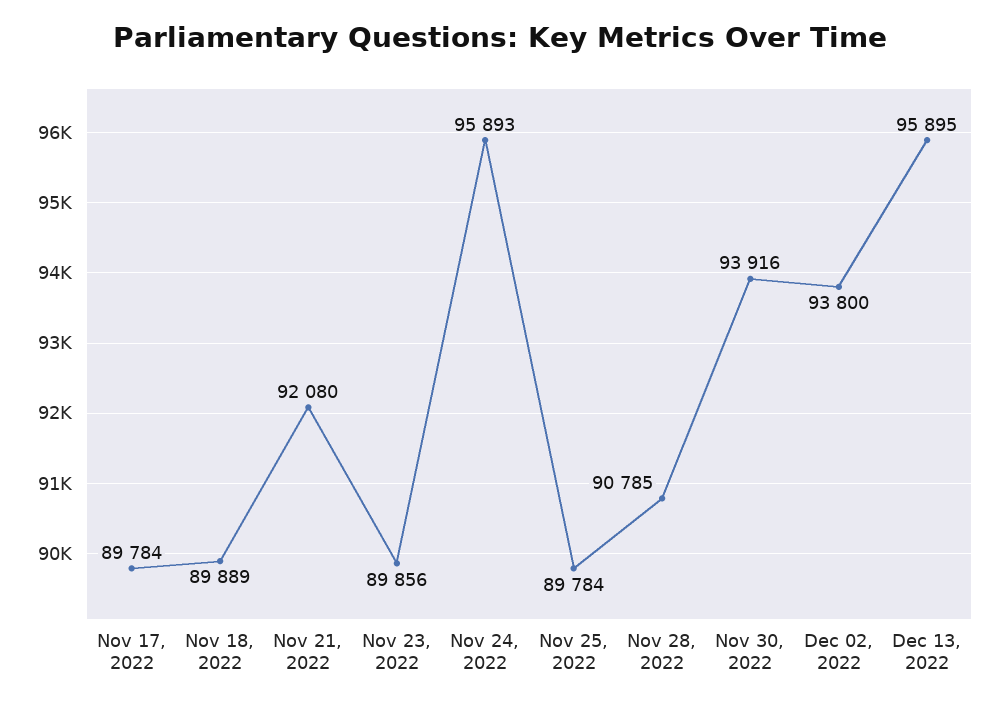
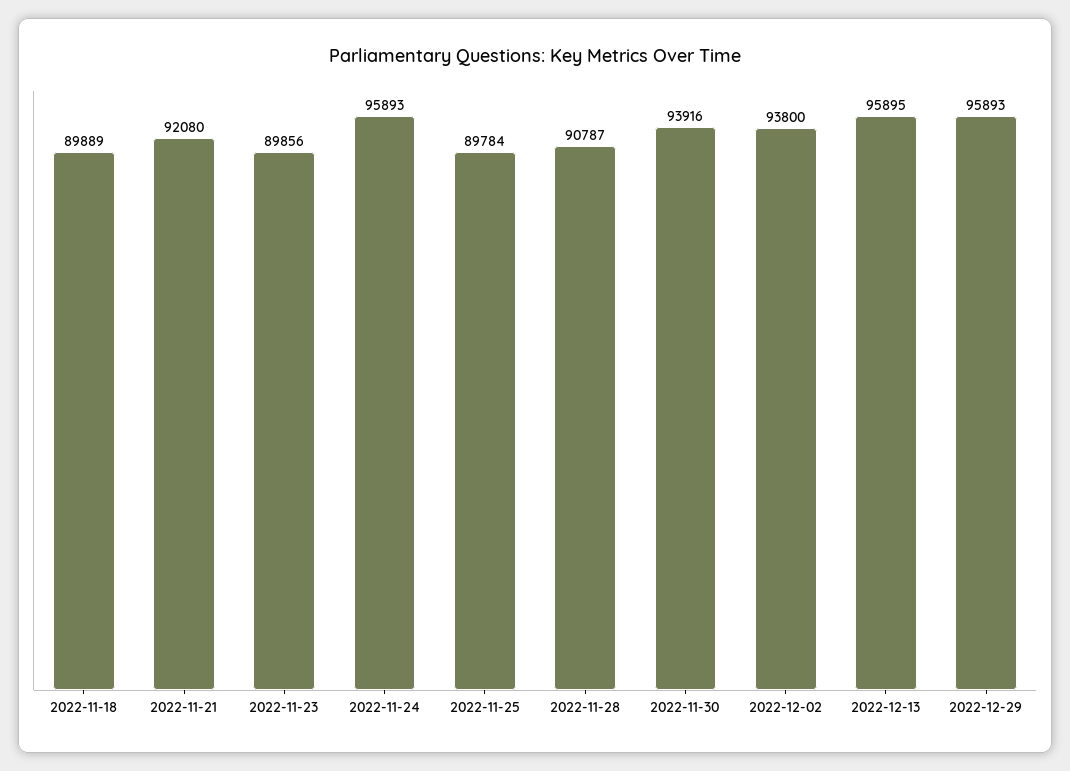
Nov 17, 2022: 89784 -> none
Nov 28, 2022: 90785 -> 90787
2022-12-29: none -> 95893

